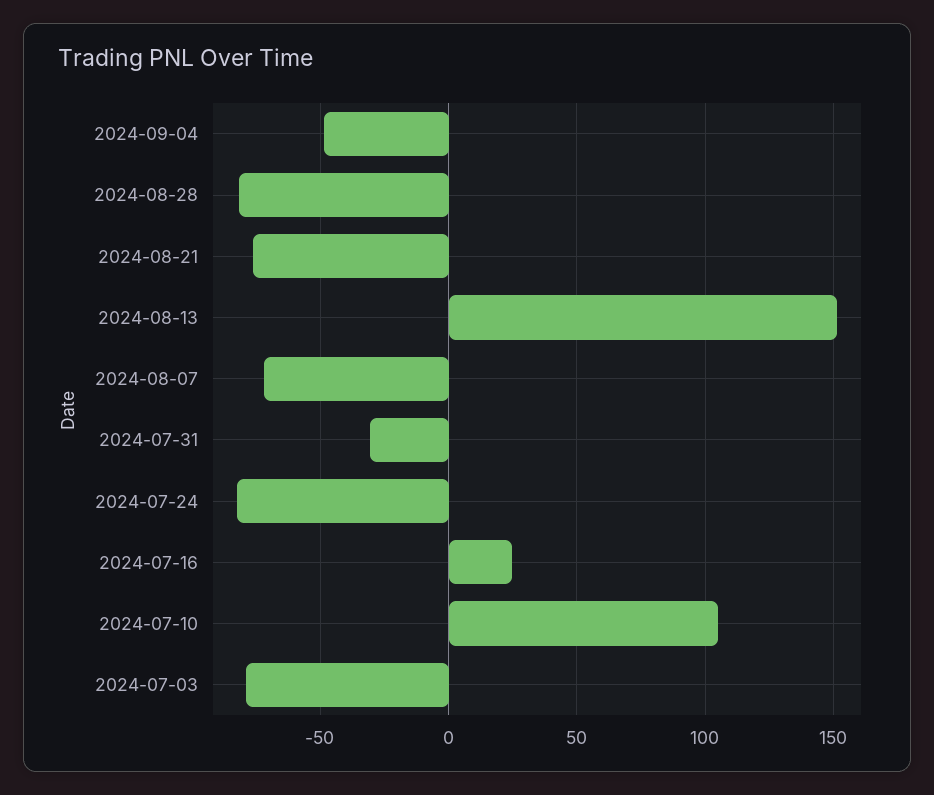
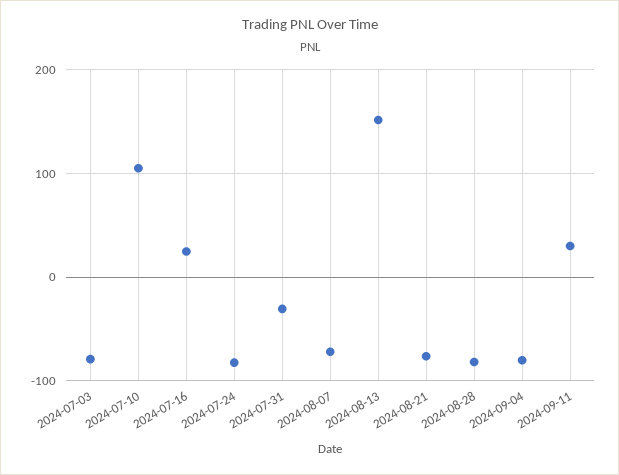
2024-09-04: -50 -> -80
2024-09-11: none -> 30

